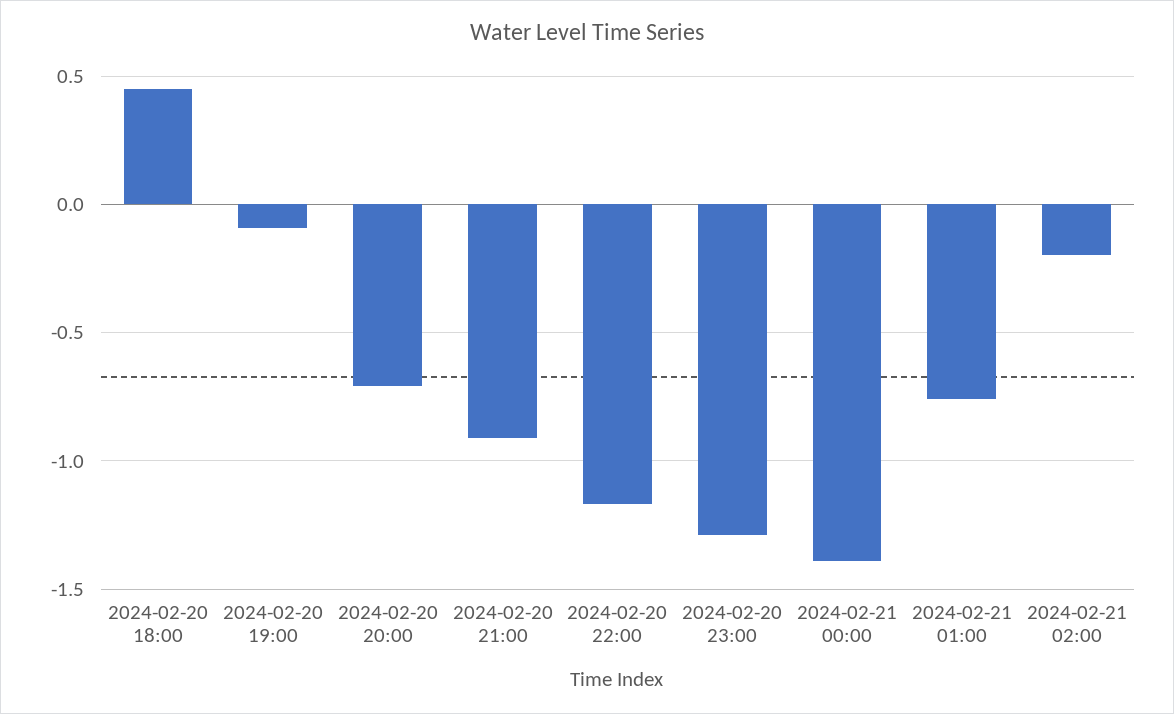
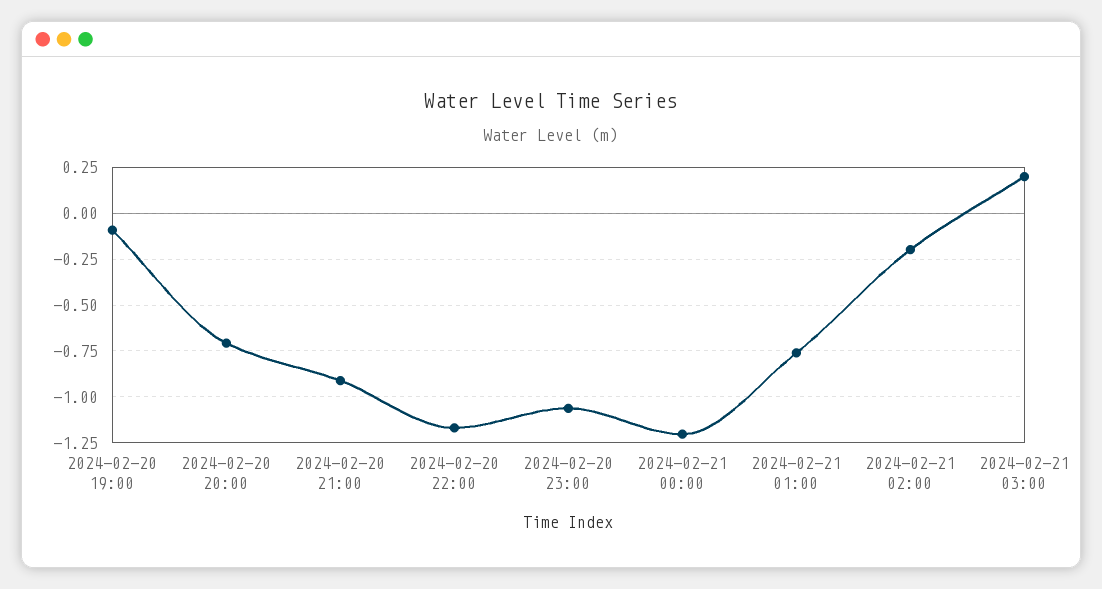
2024-02-20 18:00: 0.45 -> none
2024-02-20 23:00: -1.3 -> -1.05
2024-02-21 00:00: -1.4 -> -1.2
2024-02-21 03:00: none -> 0.2

